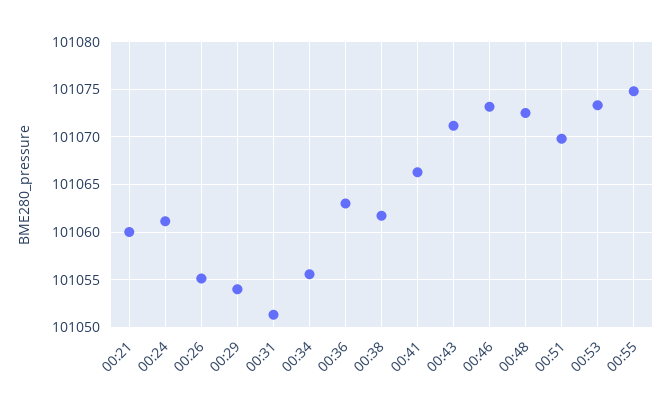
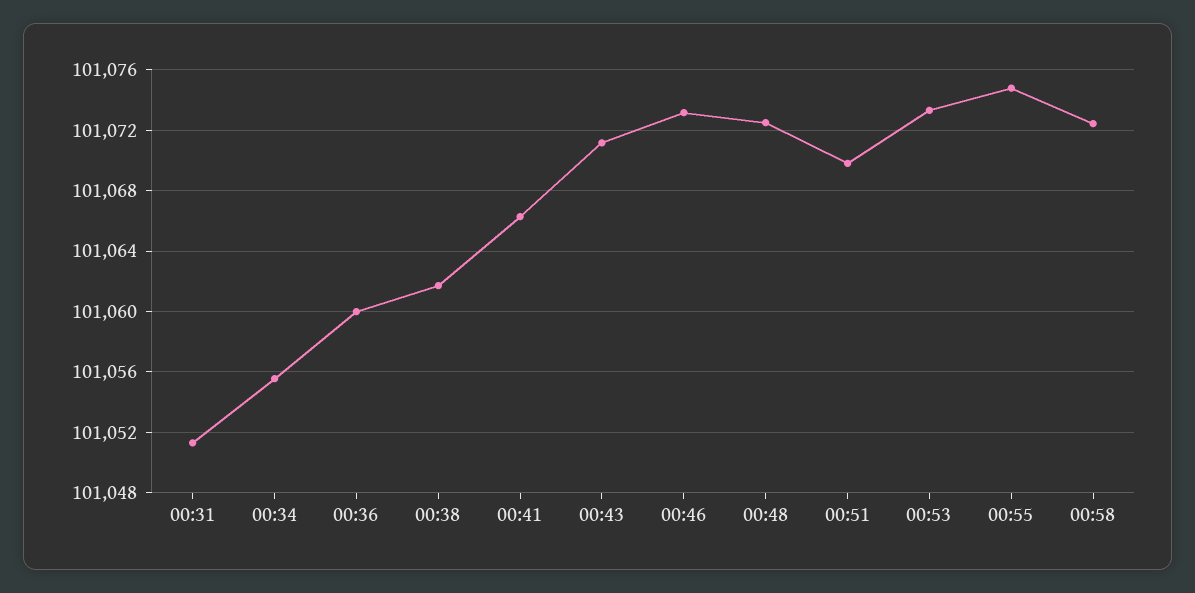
00:21: 101060 -> none
00:24: 101061 -> none
00:26: 101055 -> none
00:29: 101054 -> none
00:36: 101063 -> 101060
00:58: none -> 101072.5

